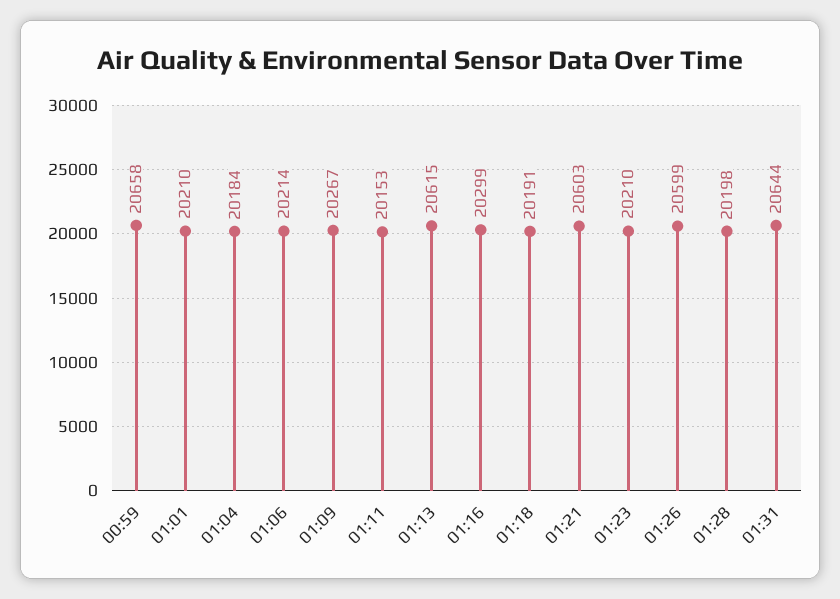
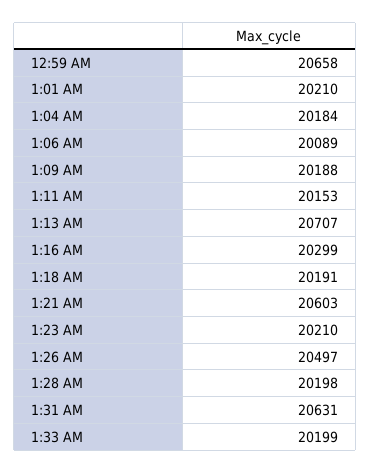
01:06: 20214 -> 20089
01:09: 20267 -> 20188
01:13: 20615 -> 20707
01:26: 20599 -> 20497
01:31: 20644 -> 20631
1:33 AM: none -> 20199

